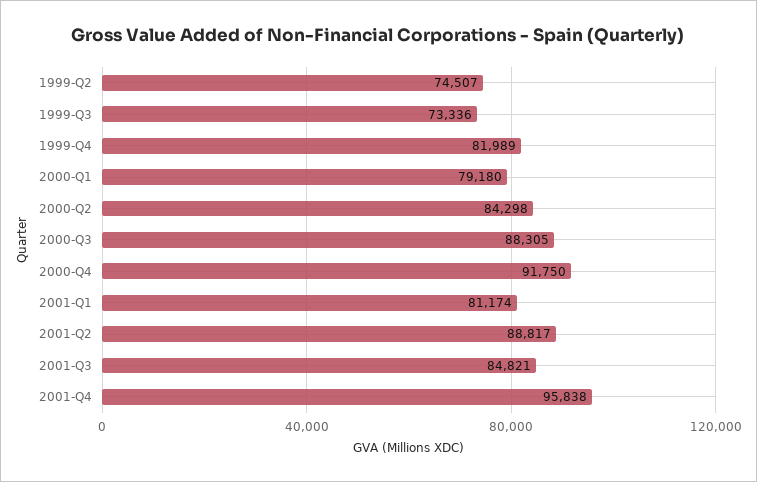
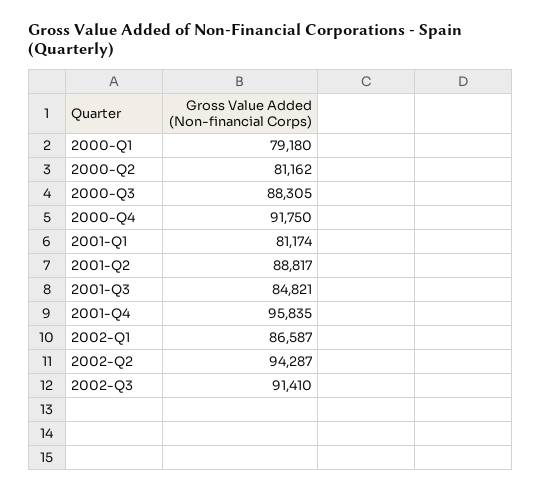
1999-Q2: 74507 -> none
1999-Q3: 73336 -> none
1999-Q4: 81989 -> none
2000-Q2: 84298 -> 81162
2001-Q4: 95838 -> 95835
2002-Q1: none -> 86587
2002-Q2: none -> 94287
2002-Q3: none -> 91410

